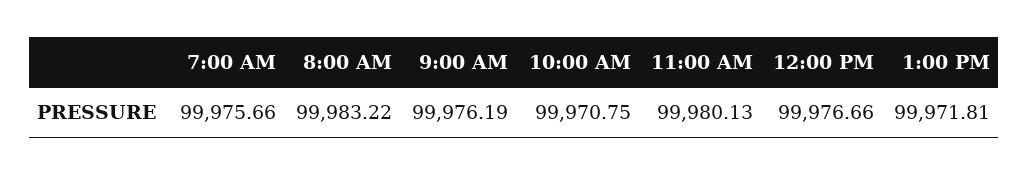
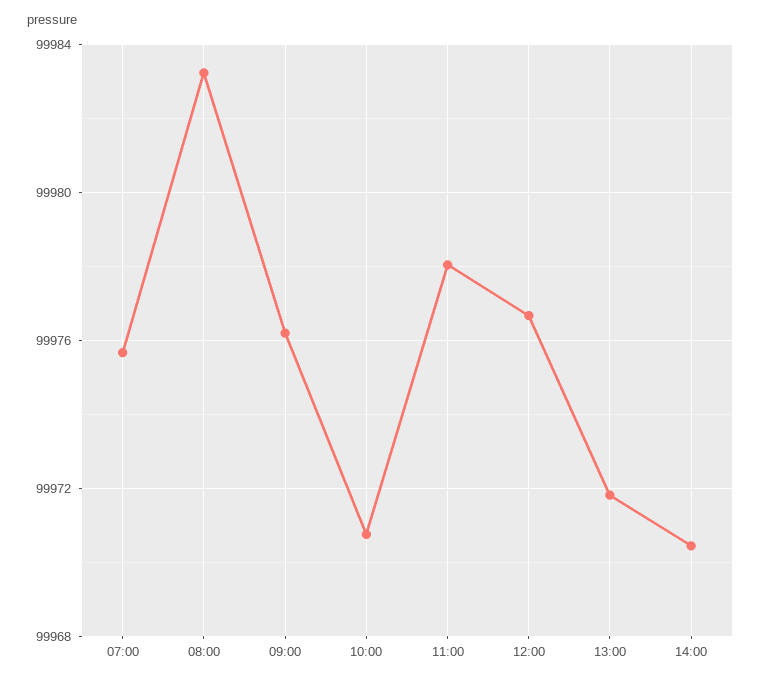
11:00 AM: 99980.13 -> 99978
14:00: none -> 99970.5

